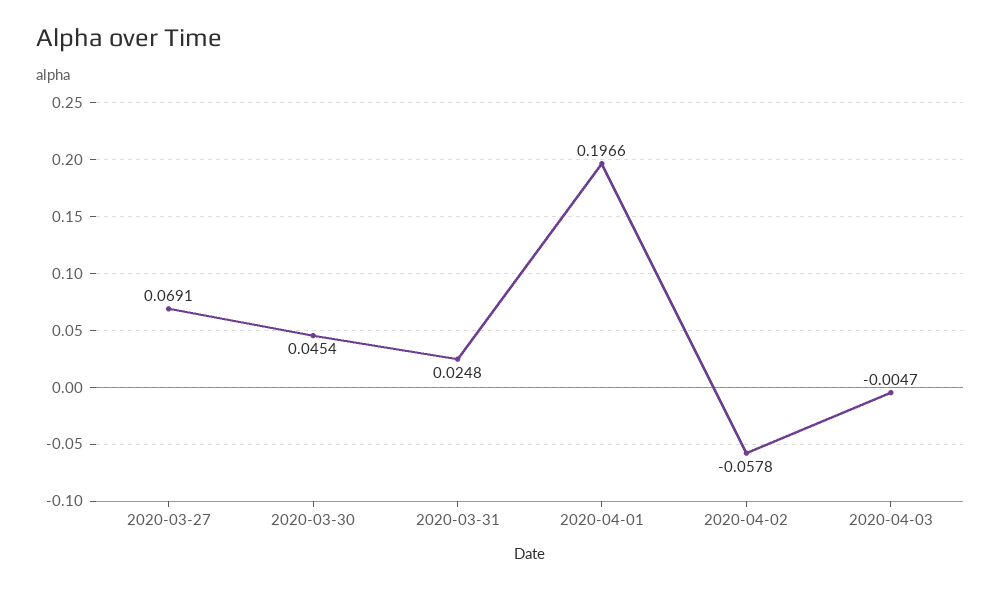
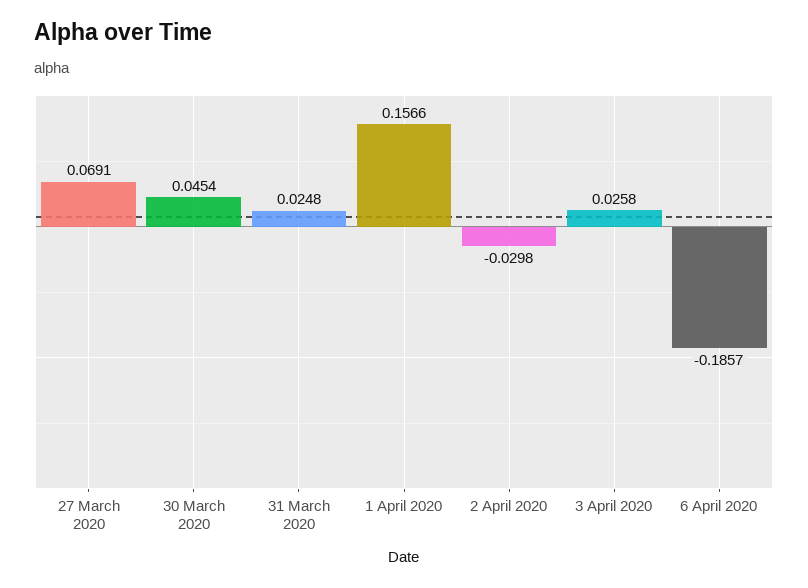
2020-04-01: 0.1966 -> 0.1566
2020-04-02: -0.0578 -> -0.0298
2020-04-03: -0.0047 -> 0.0258
6 April 2020: none -> -0.1857

